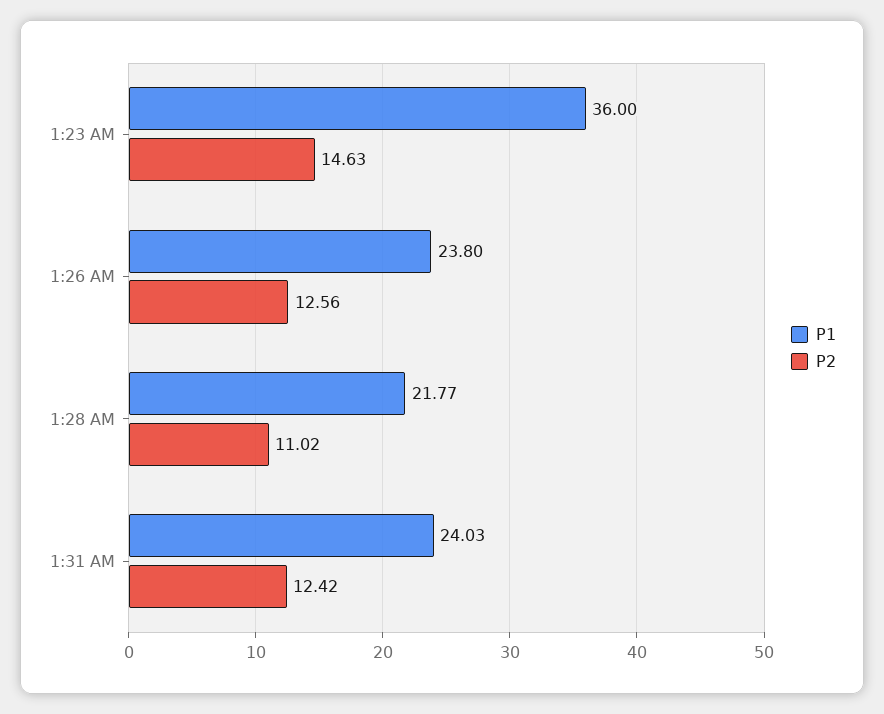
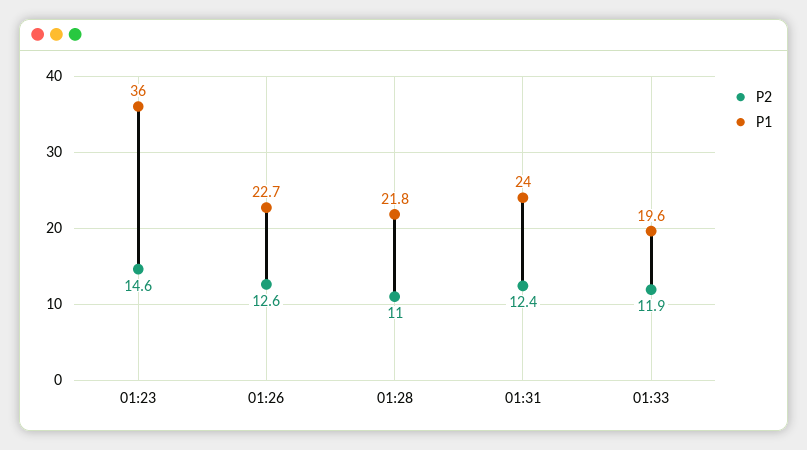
P1, 1:26 AM: 23.8 -> 22.7
P2, 01:33: none -> 11.9
P1, 01:33: none -> 19.6

